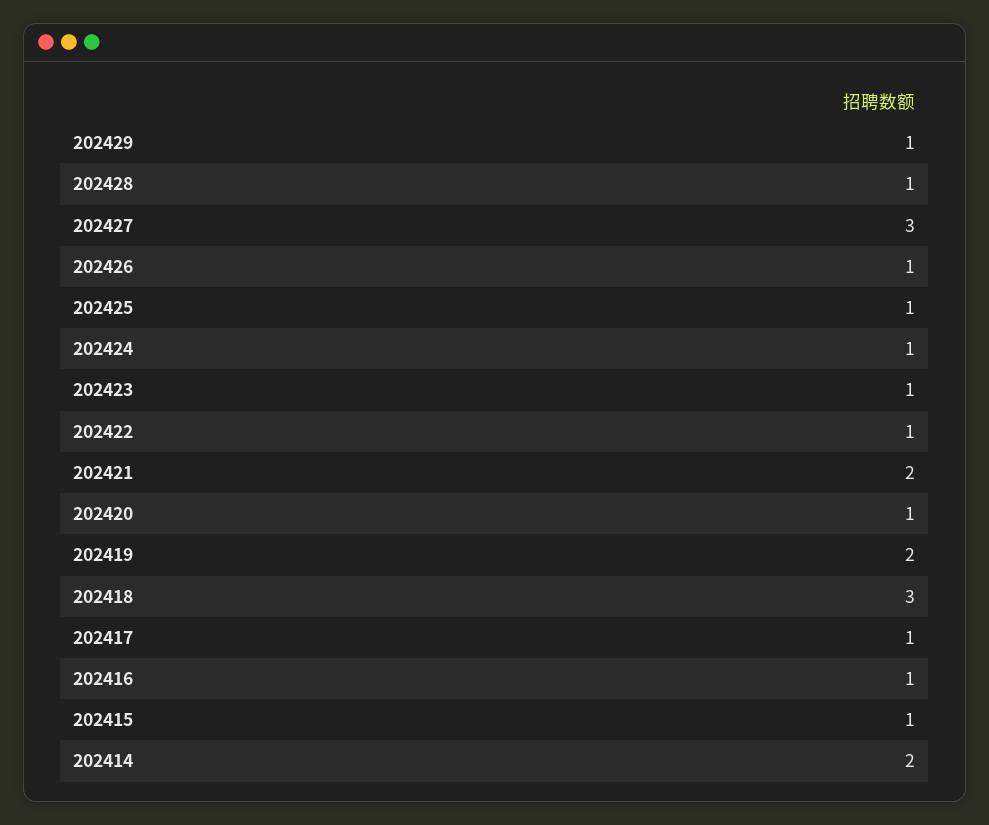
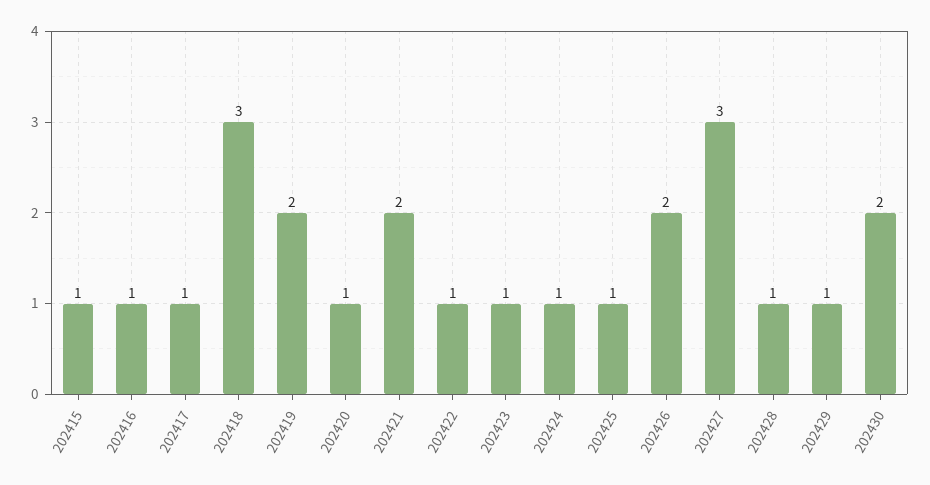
202426: 1 -> 2
202414: 2 -> none
202430: none -> 2

